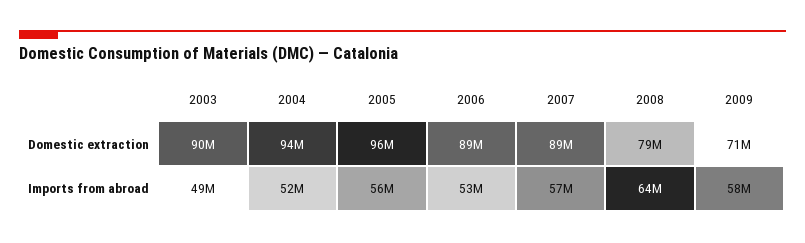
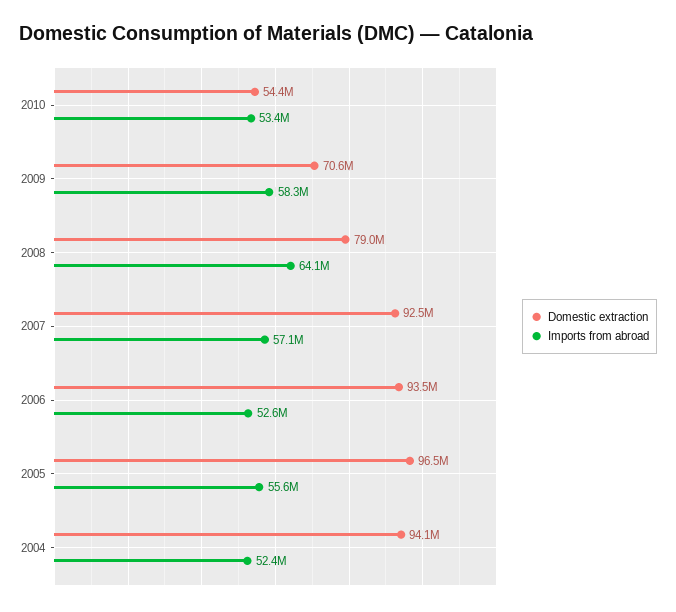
Domestic extraction, 2003: 90000000 -> none
Domestic extraction, 2006: 89000000 -> 93500000
Domestic extraction, 2007: 89000000 -> 92500000
Imports from abroad, 2003: 49000000 -> none
Domestic extraction, 2010: none -> 54400000
Imports from abroad, 2010: none -> 53400000

